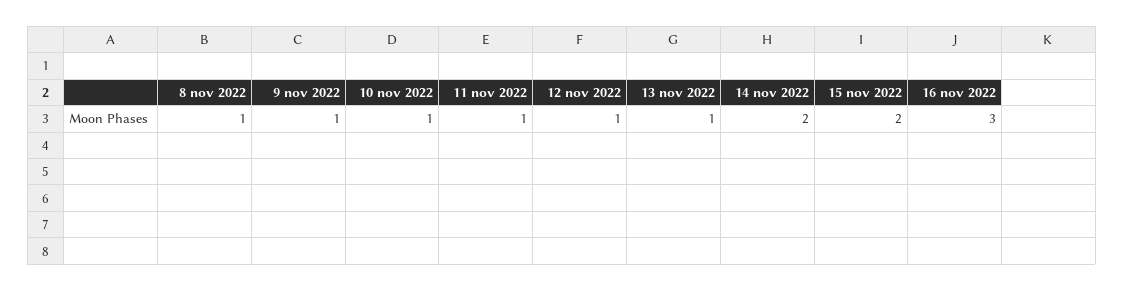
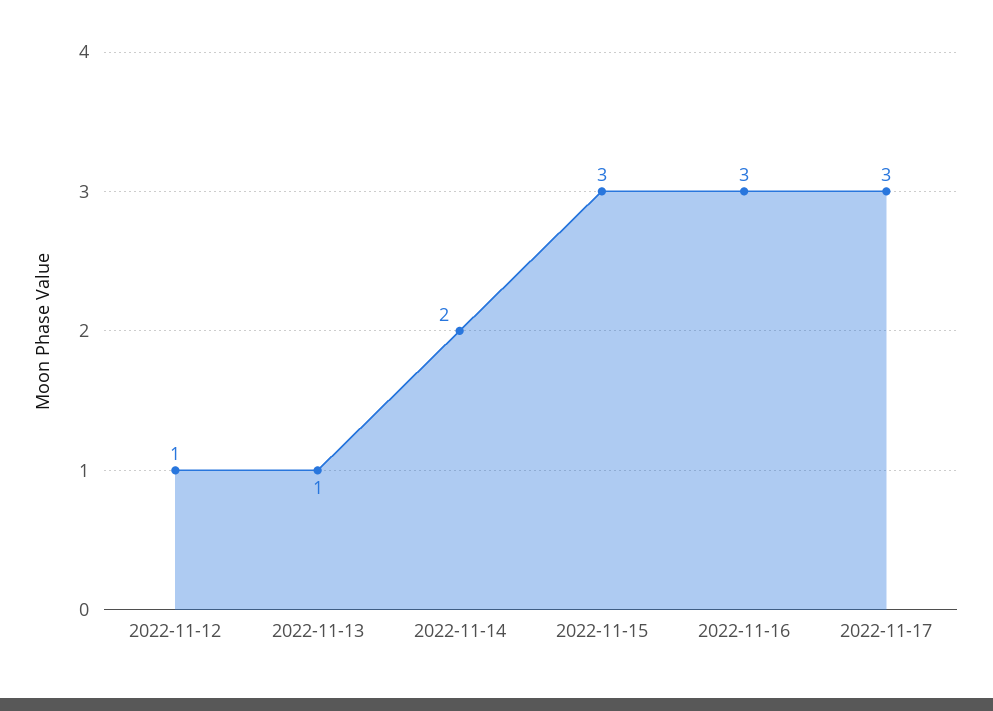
8 nov 2022: 1 -> none
9 nov 2022: 1 -> none
10 nov 2022: 1 -> none
11 nov 2022: 1 -> none
15 nov 2022: 2 -> 3
2022-11-17: none -> 3

